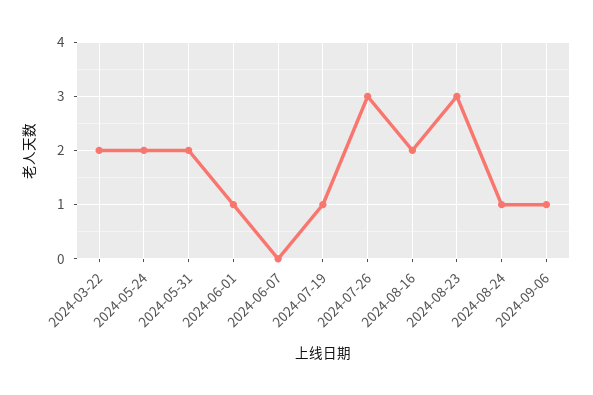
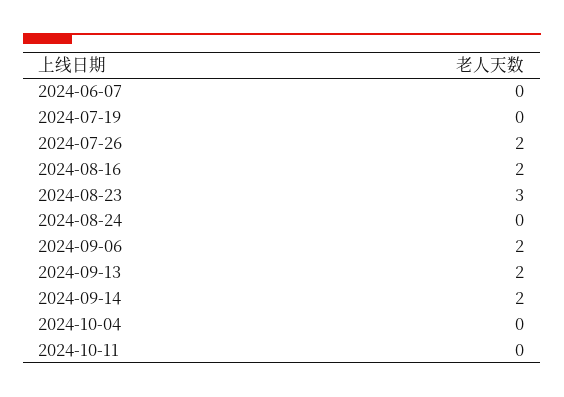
2024-03-22: 2 -> none
2024-05-24: 2 -> none
2024-05-31: 2 -> none
2024-06-01: 1 -> none
2024-07-19: 1 -> 0
2024-07-26: 3 -> 2
2024-08-24: 1 -> 0
2024-09-06: 1 -> 2
2024-09-13: none -> 2
2024-09-14: none -> 2
2024-10-04: none -> 0
2024-10-11: none -> 0

